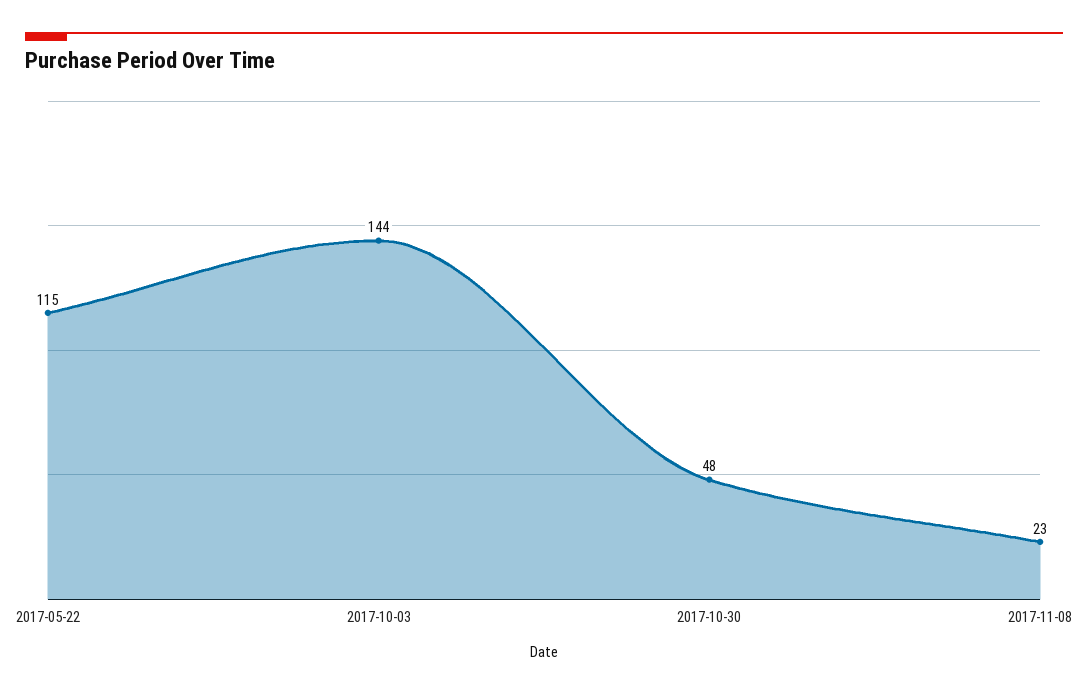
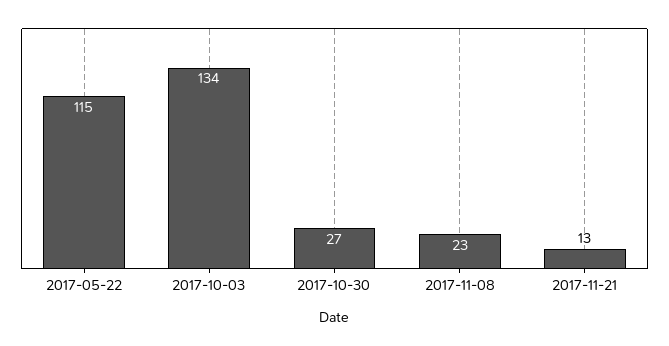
2017-10-03: 144 -> 134
2017-10-30: 48 -> 27
2017-11-21: none -> 13

